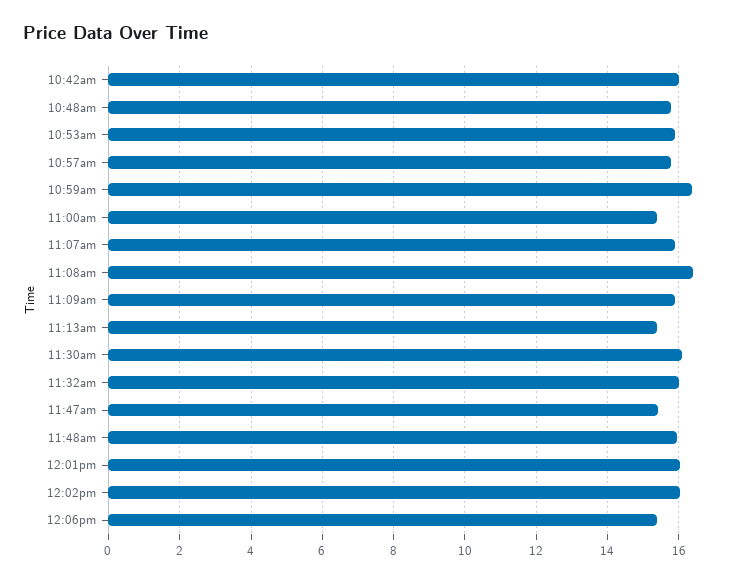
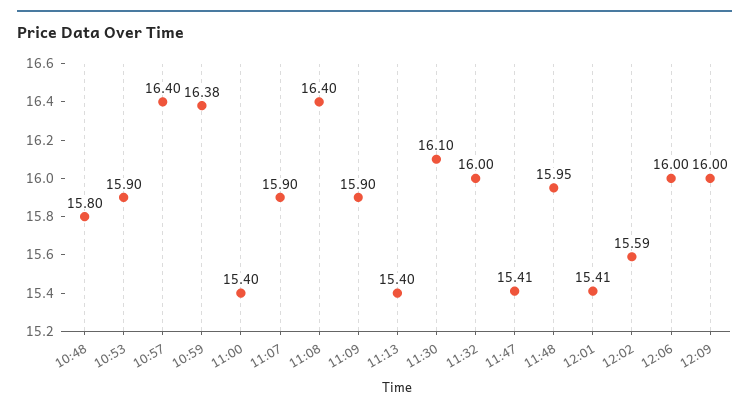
10:42am: 16 -> none
10:57am: 15.8 -> 16.4
12:01pm: 16 -> 15.41
12:02pm: 16 -> 15.59
12:06pm: 15.4 -> 16
12:09: none -> 16

